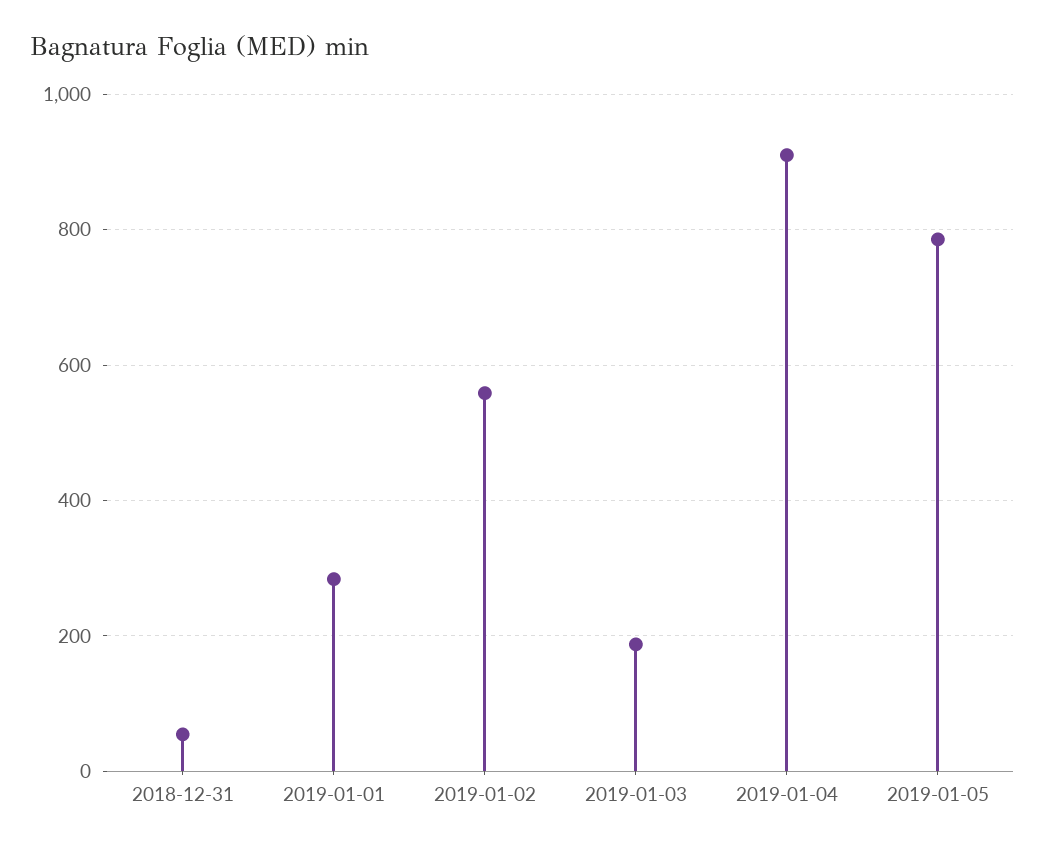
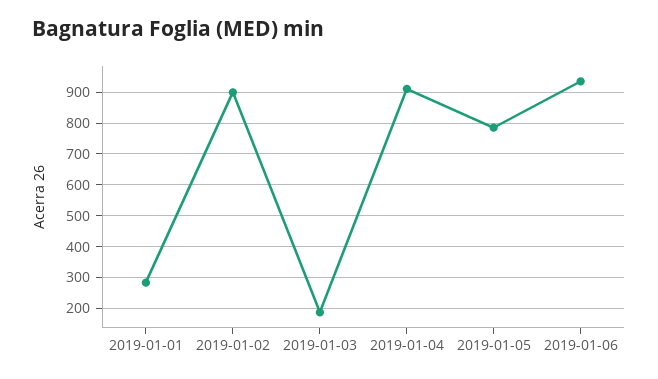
2018-12-31: 60 -> none
2019-01-02: 560 -> 900
2019-01-06: none -> 940

